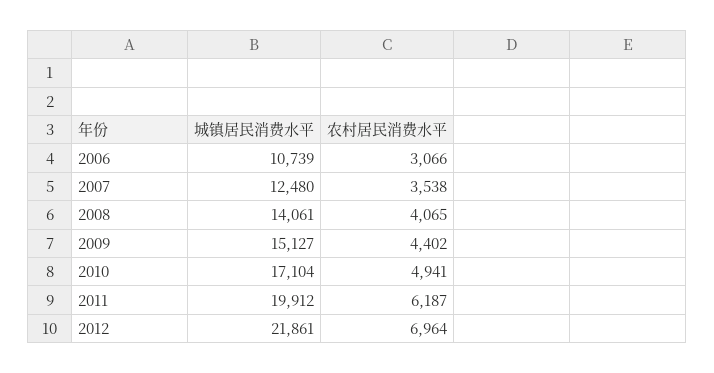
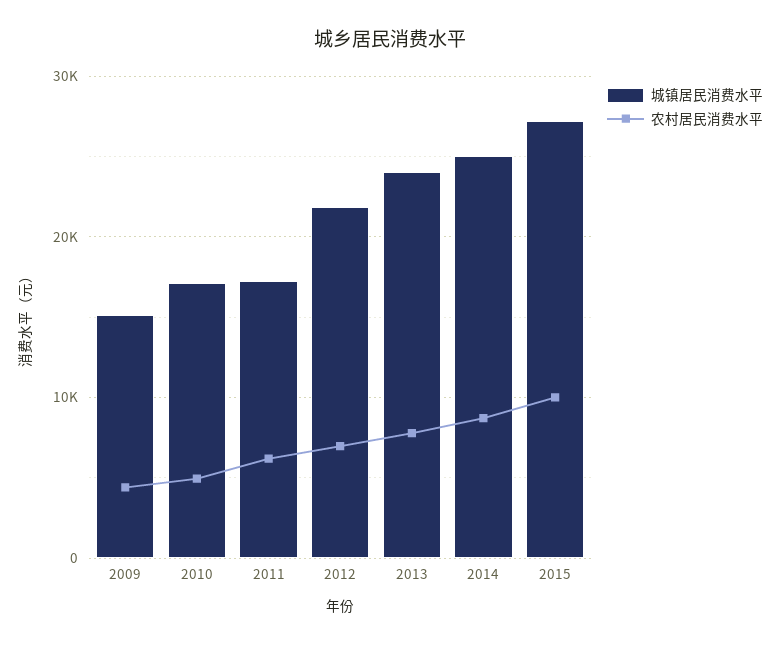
城镇居民消费水平, 2006: 10739 -> none
农村居民消费水平, 2006: 3066 -> none
城镇居民消费水平, 2007: 12480 -> none
农村居民消费水平, 2007: 3538 -> none
城镇居民消费水平, 2008: 14061 -> none
农村居民消费水平, 2008: 4065 -> none
城镇居民消费水平, 2011: 19912 -> 17000
城镇居民消费水平, 2013: none -> 24000
农村居民消费水平, 2013: none -> 8000
城镇居民消费水平, 2014: none -> 25000
农村居民消费水平, 2014: none -> 9000
城镇居民消费水平, 2015: none -> 27000
农村居民消费水平, 2015: none -> 10000

